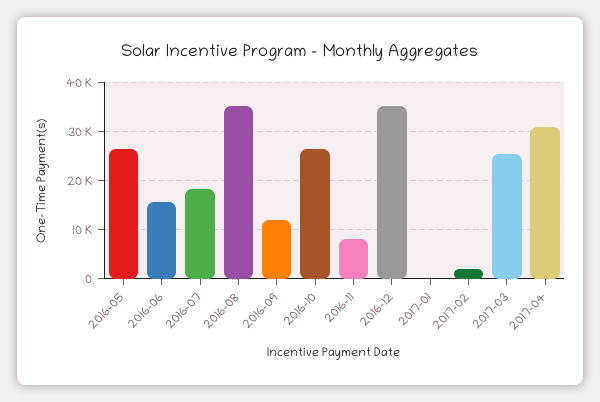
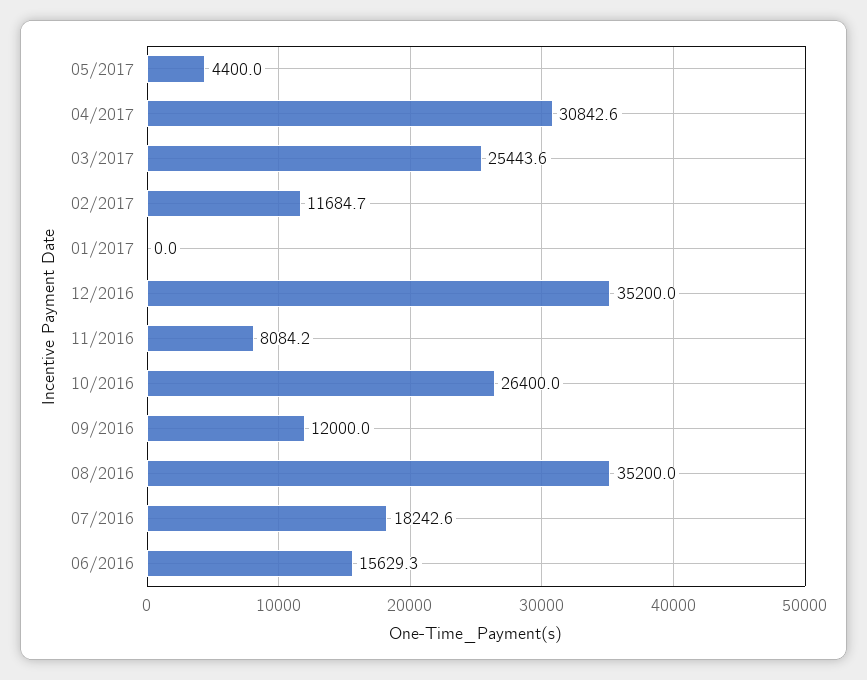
2016-05: 26000 -> none
2017-02: 2000 -> 11684.7
05/2017: none -> 4400

